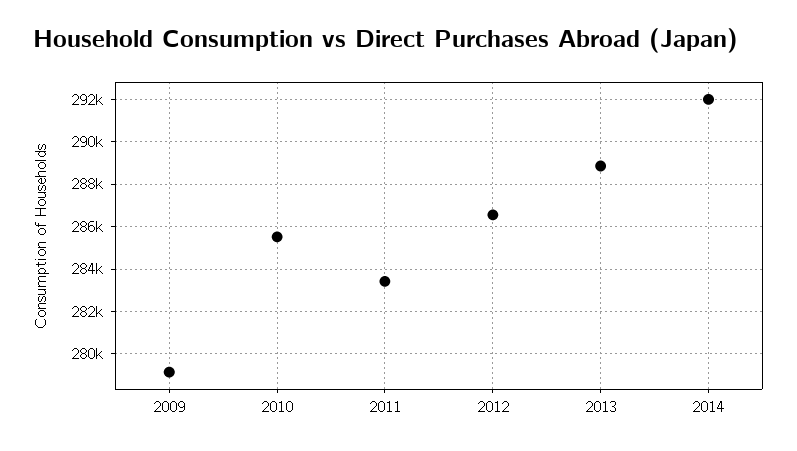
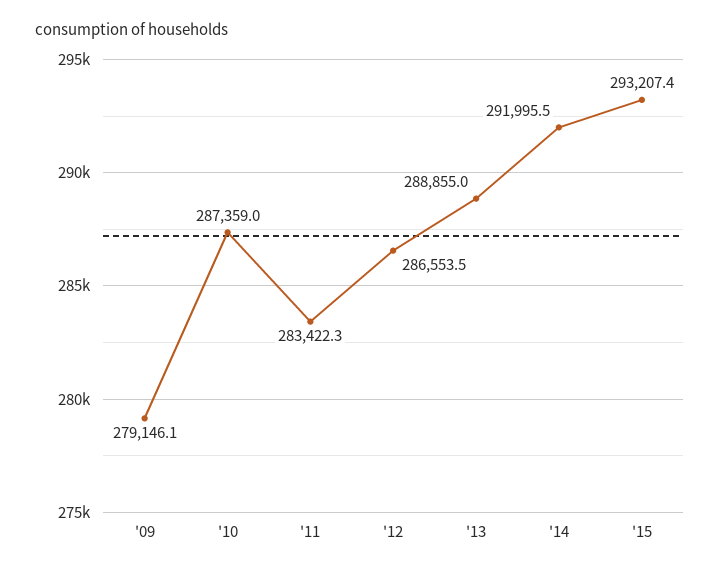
2010: 285500 -> 287359
'15: none -> 293207.4

